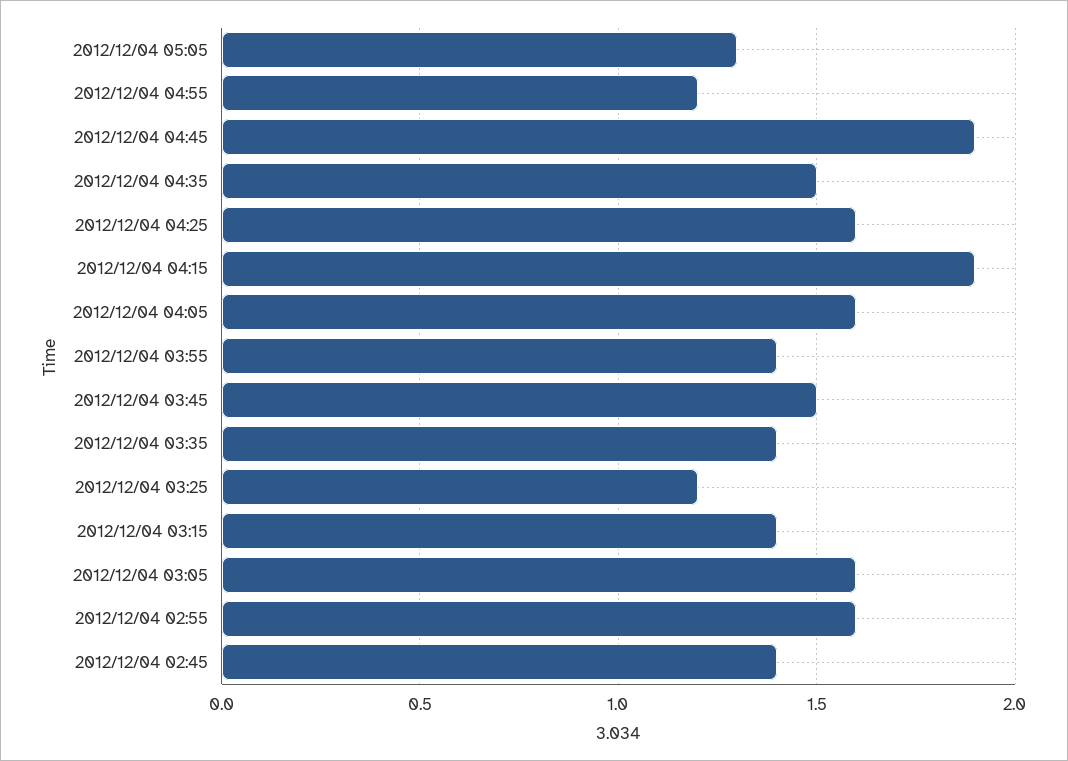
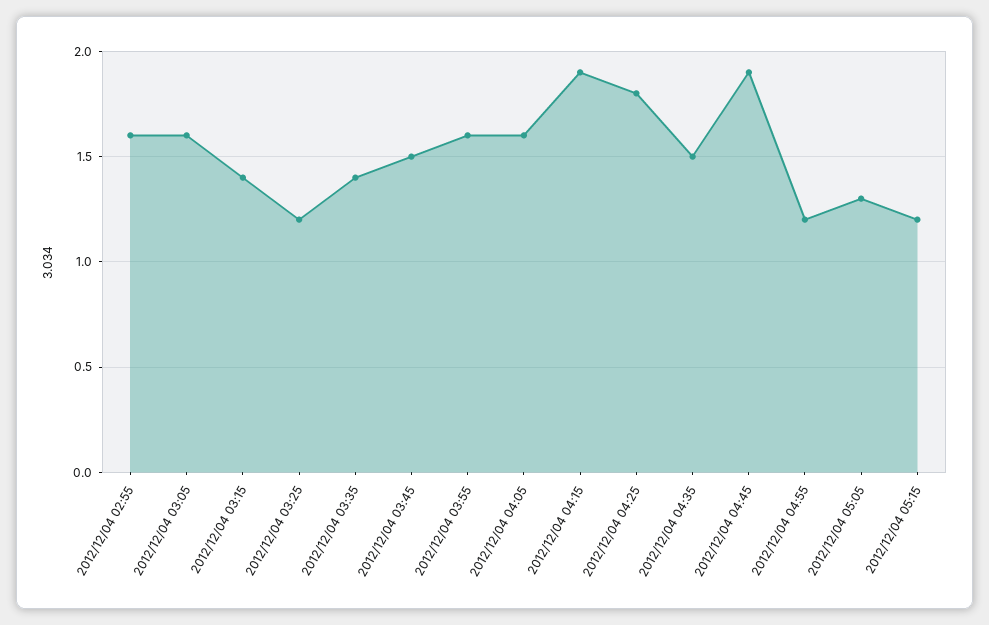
2012/12/04 04:25: 1.6 -> 1.8
2012/12/04 03:55: 1.4 -> 1.6
2012/12/04 02:45: 1.4 -> none
2012/12/04 05:15: none -> 1.2

